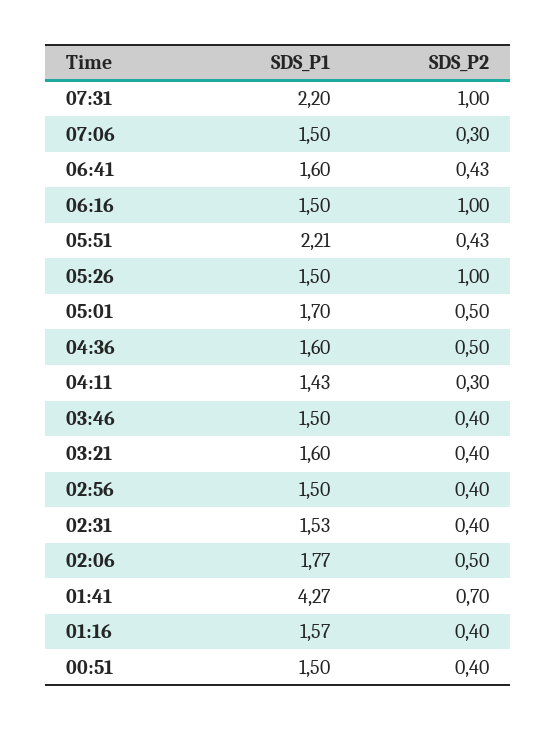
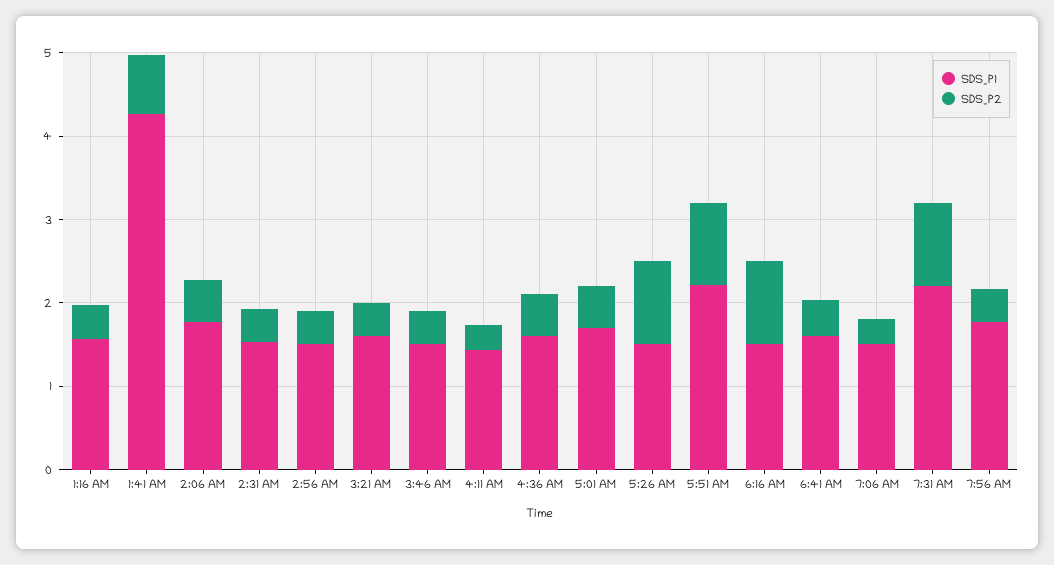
SDS_P2, 05:51: 0.43 -> 1
SDS_P1, 00:51: 1.5 -> none
SDS_P2, 00:51: 0.4 -> none
SDS_P1, 7:56 AM: none -> 1.8
SDS_P2, 7:56 AM: none -> 0.4

